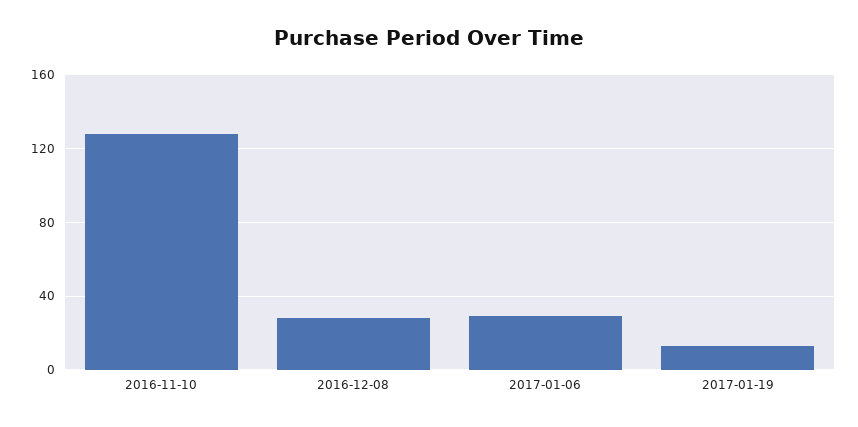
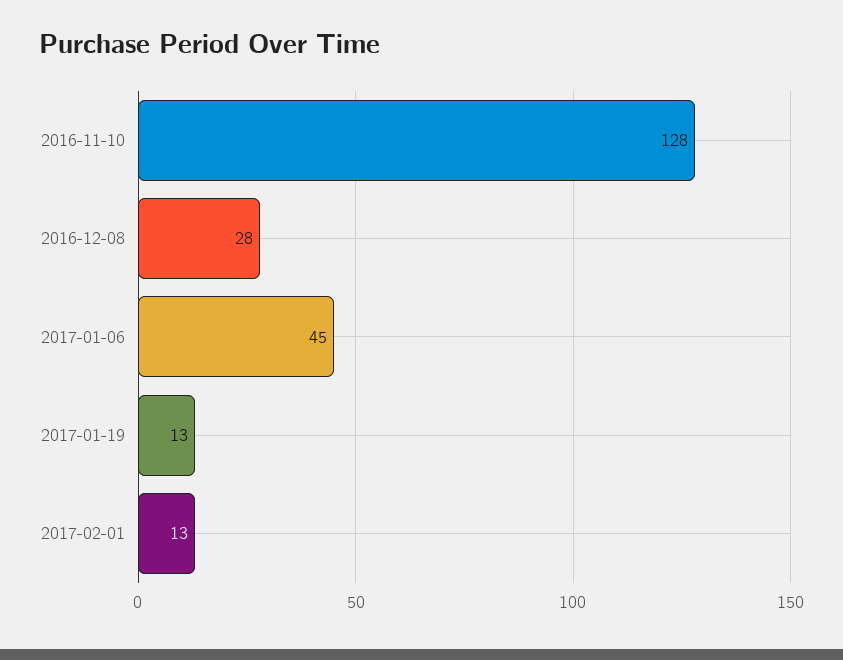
2017-01-06: 30 -> 45
2017-02-01: none -> 13

